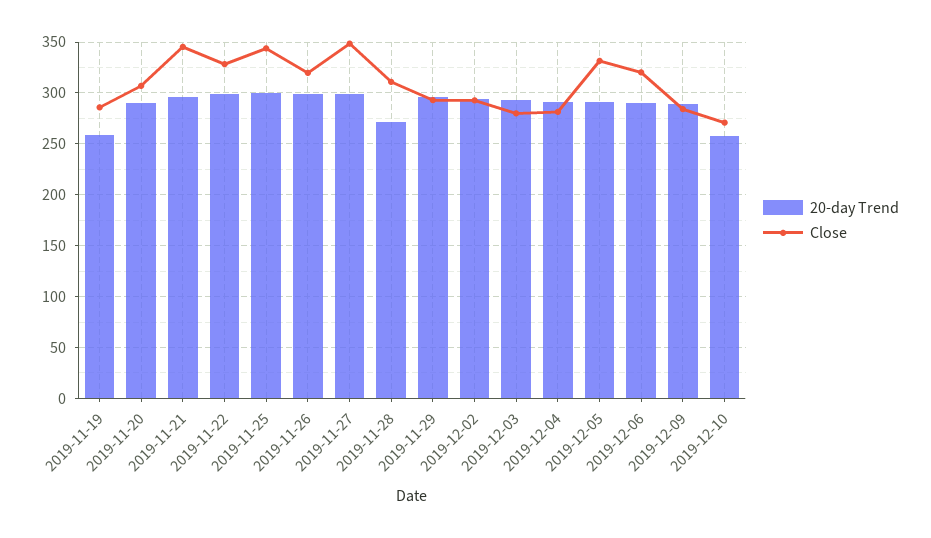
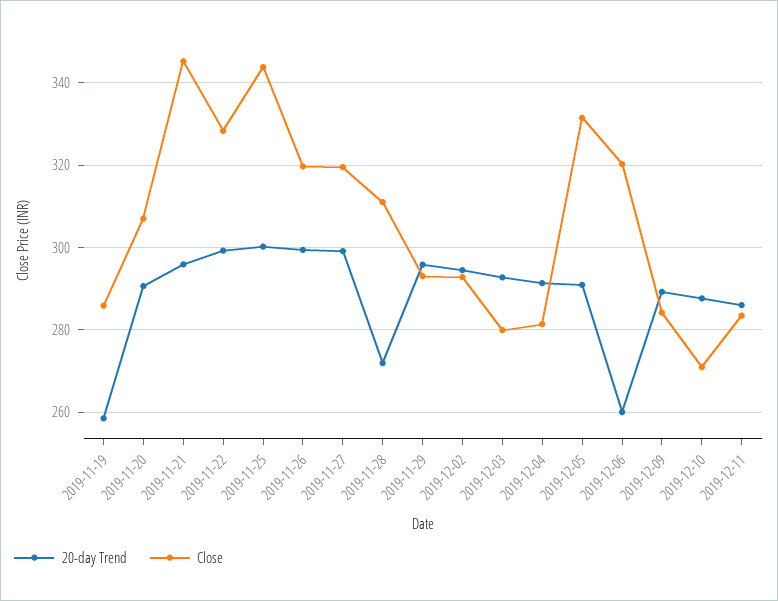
Close, 2019-11-27: 350 -> 320
20-day Trend, 2019-12-06: 290 -> 260
20-day Trend, 2019-12-10: 260 -> 288
20-day Trend, 2019-12-11: none -> 286
Close, 2019-12-11: none -> 284

